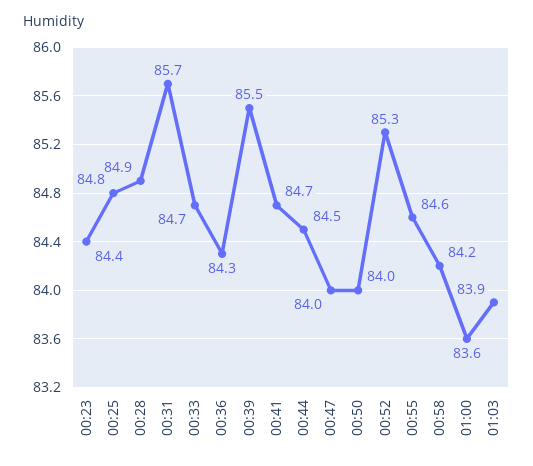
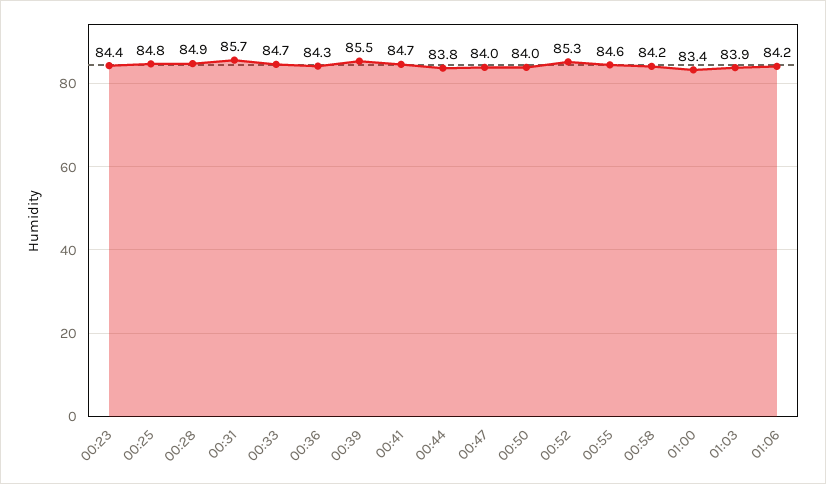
00:44: 84.5 -> 83.8
01:00: 83.6 -> 83.4
01:06: none -> 84.2

